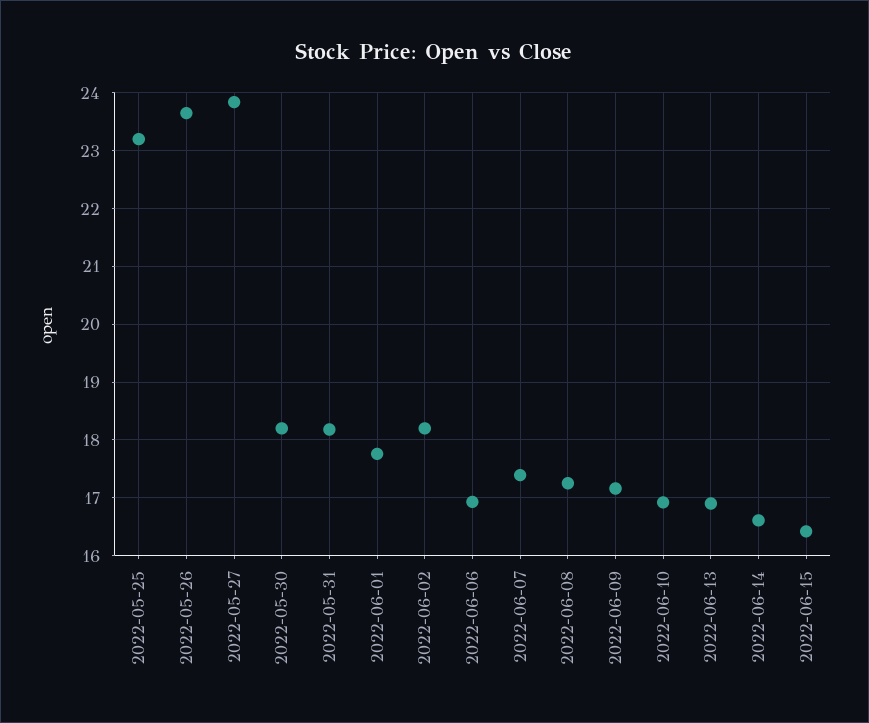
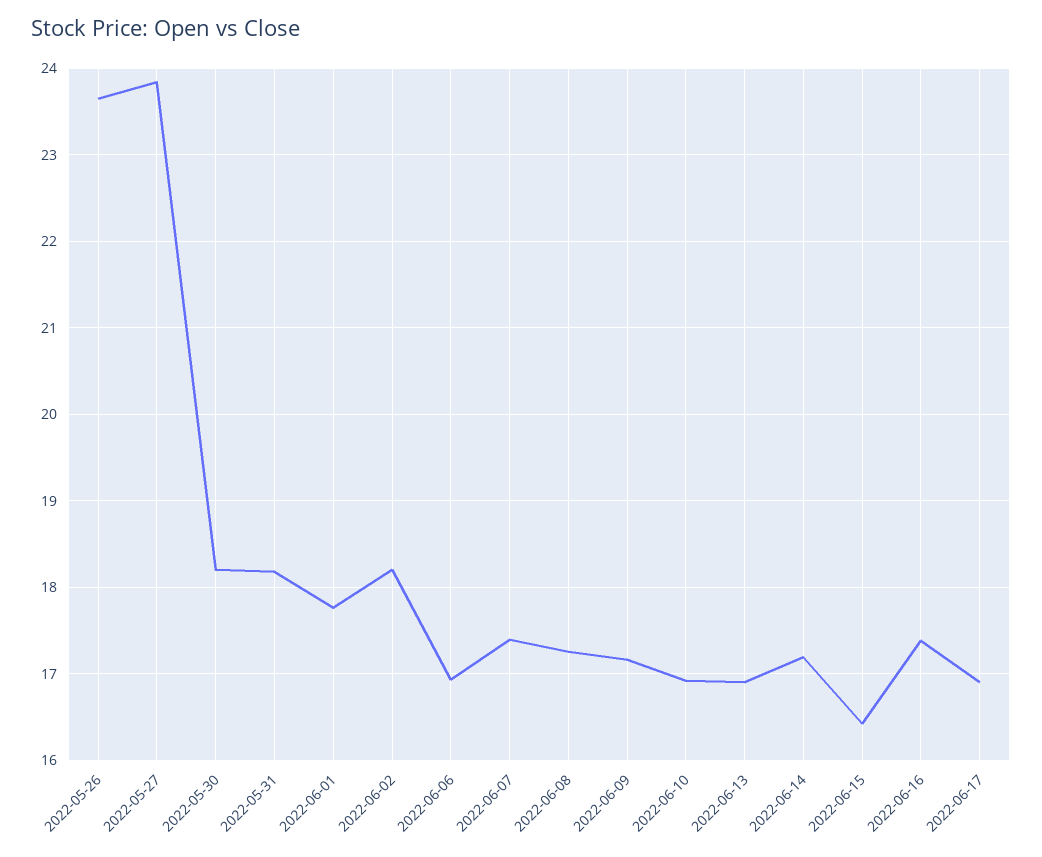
2022-05-25: 23.2 -> none
2022-06-14: 16.6 -> 17.2
2022-06-16: none -> 17.4
2022-06-17: none -> 16.9

